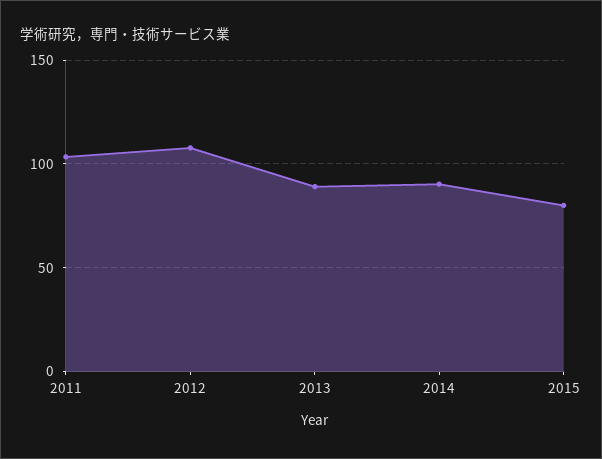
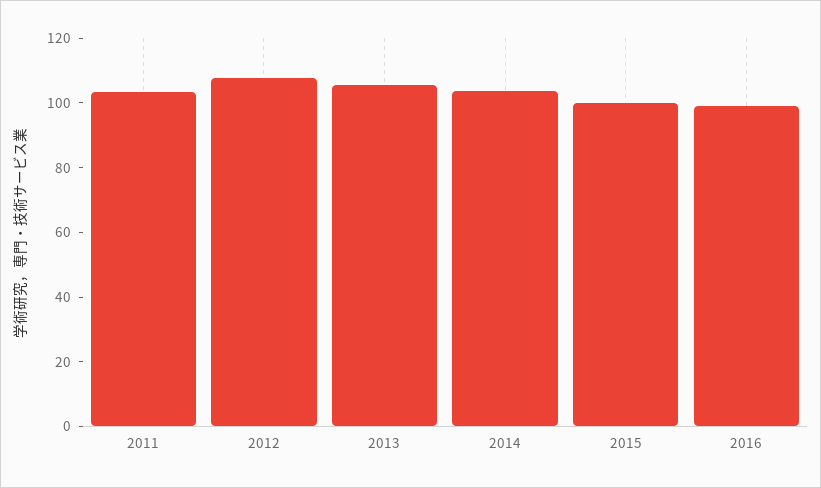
2013: 90 -> 105
2014: 90 -> 105
2015: 80 -> 100
2016: none -> 100

